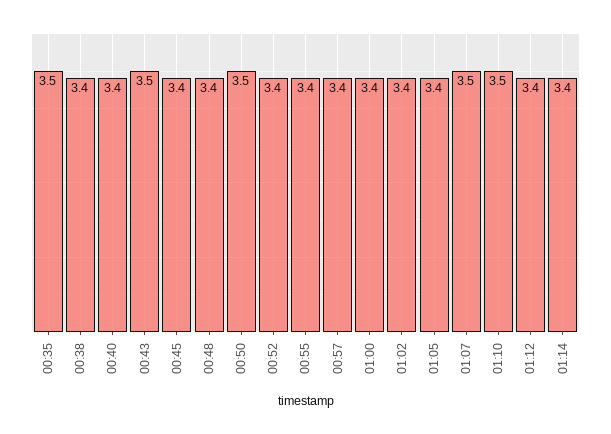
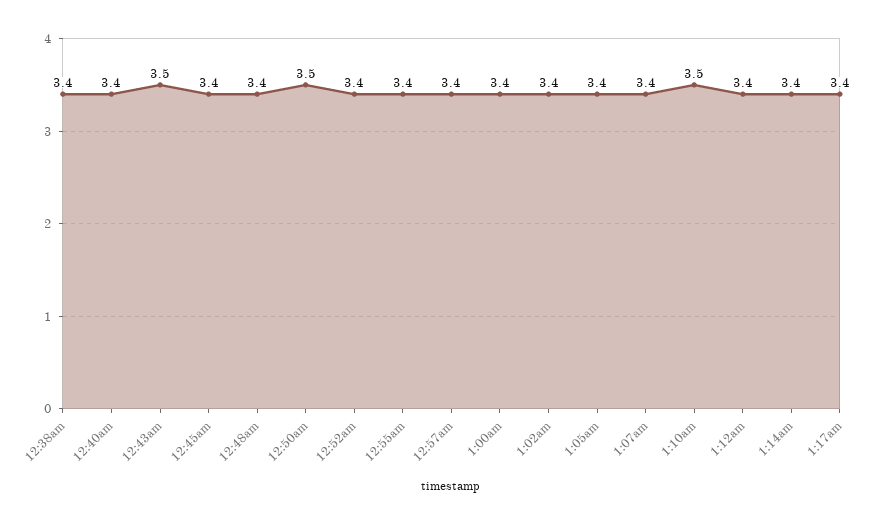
00:35: 3.5 -> none
01:07: 3.5 -> 3.4
1:17am: none -> 3.4

